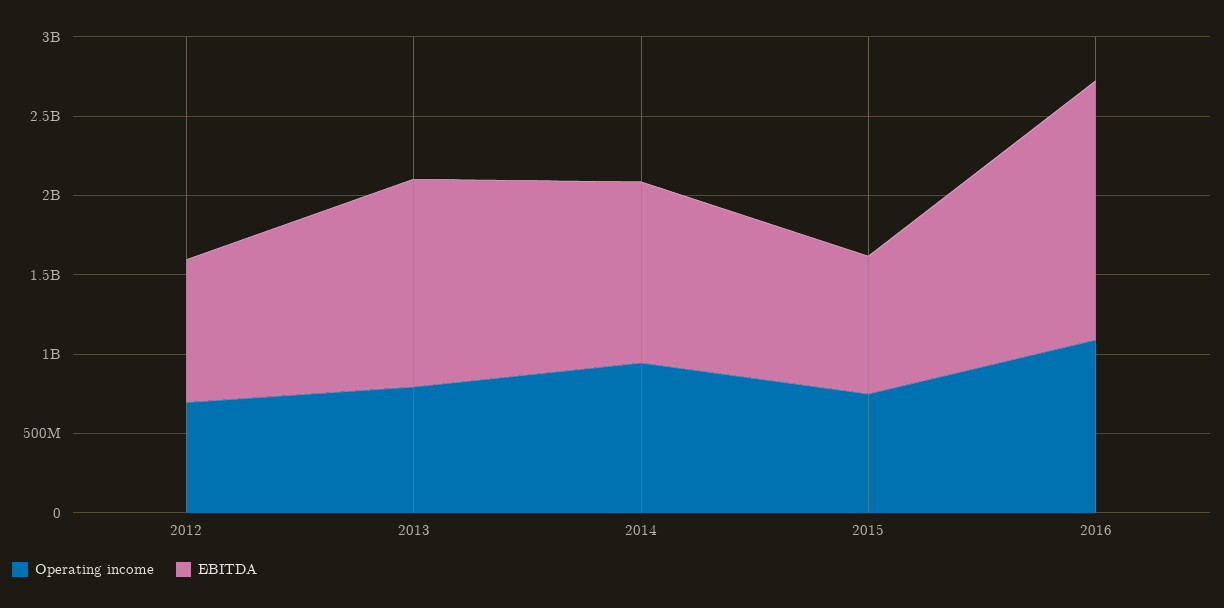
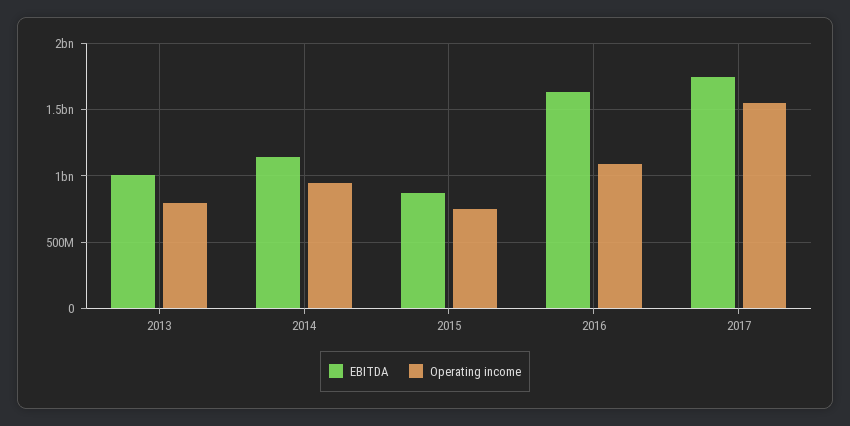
Operating income, 2012: 700000000 -> none
EBITDA, 2012: 900000000 -> none
EBITDA, 2013: 1300000000 -> 1000000000
EBITDA, 2017: none -> 1750000000
Operating income, 2017: none -> 1550000000

